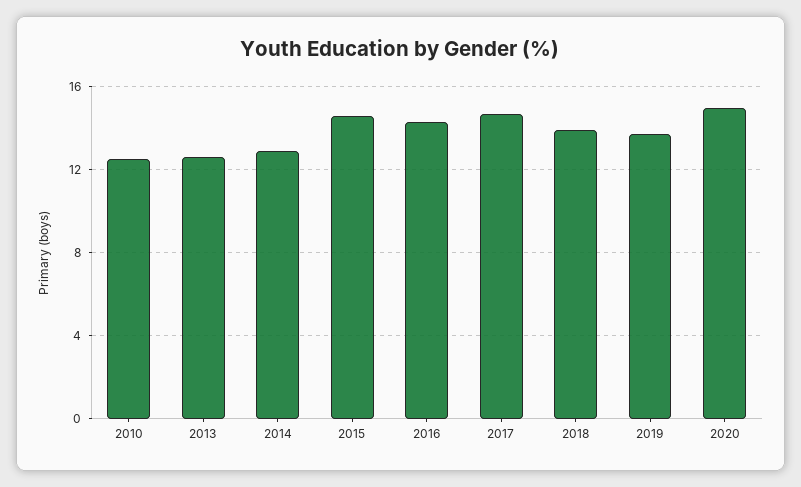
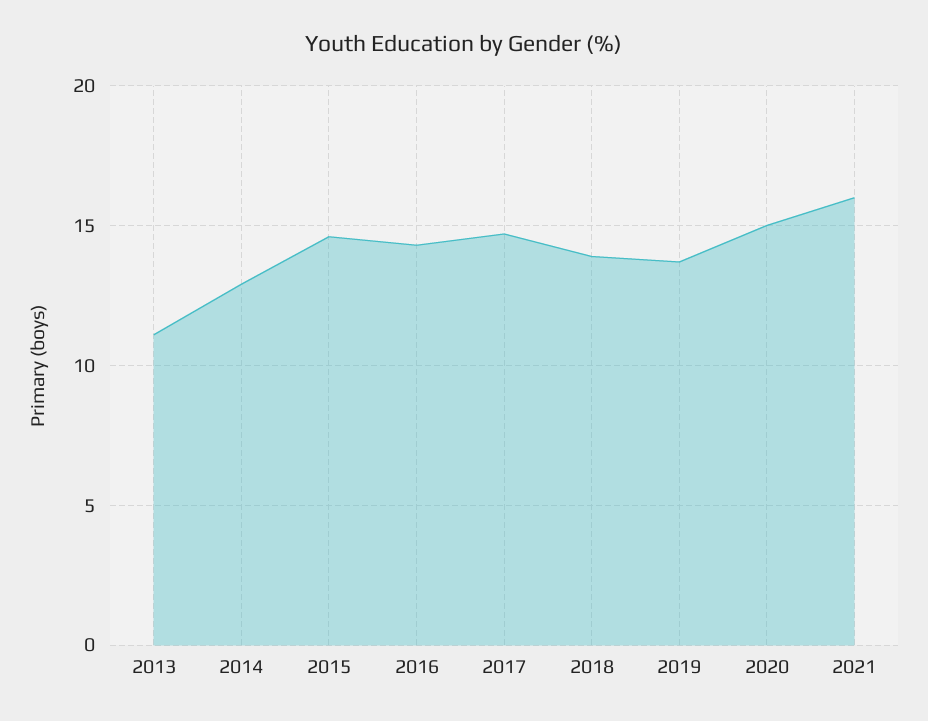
2010: 12.5 -> none
2013: 12.5 -> 11
2021: none -> 16

